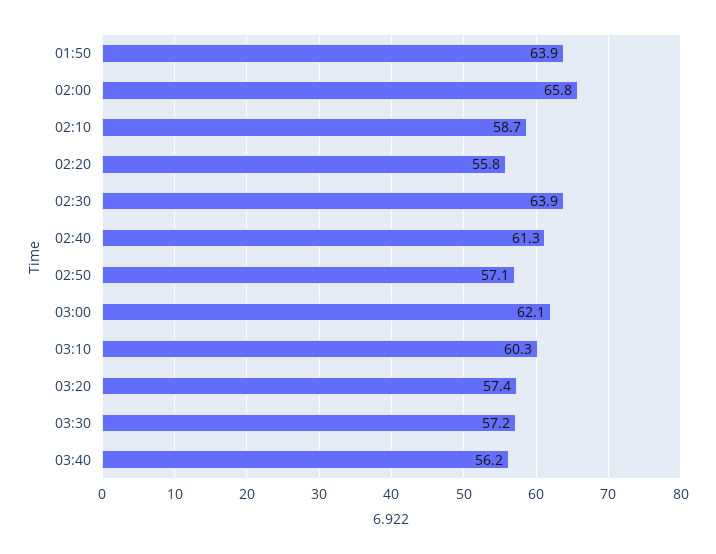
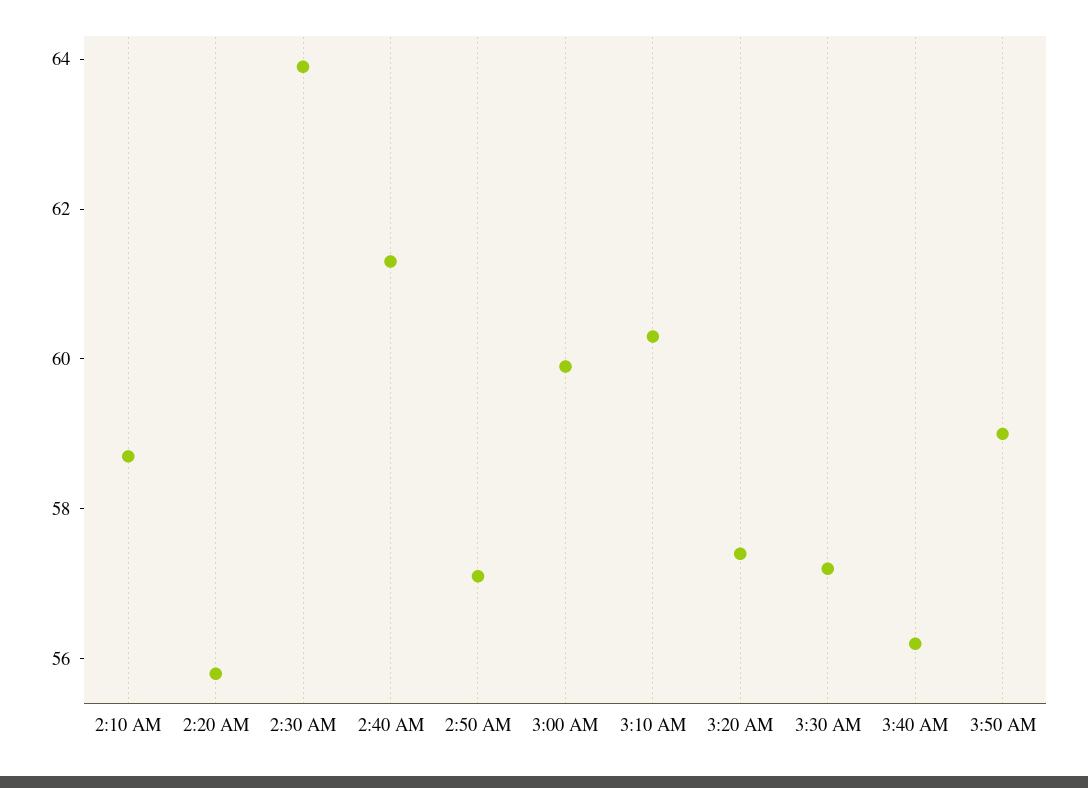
01:50: 63.9 -> none
02:00: 65.8 -> none
03:00: 62.1 -> 60
3:50 AM: none -> 59

